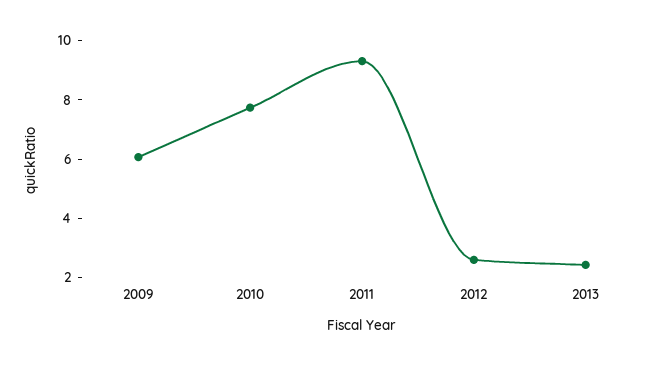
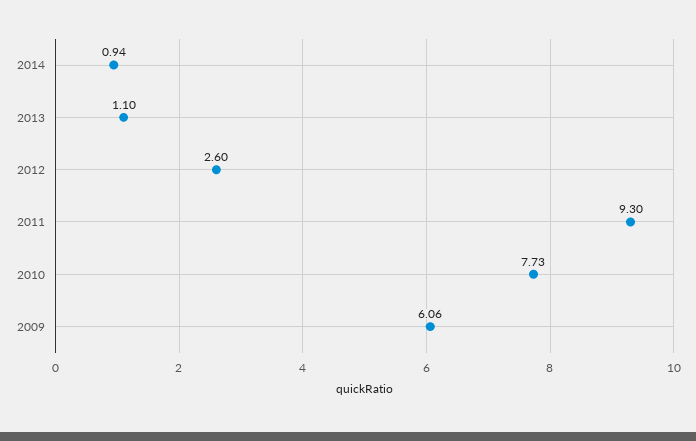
2013: 2.5 -> 1.1
2014: none -> 0.94

